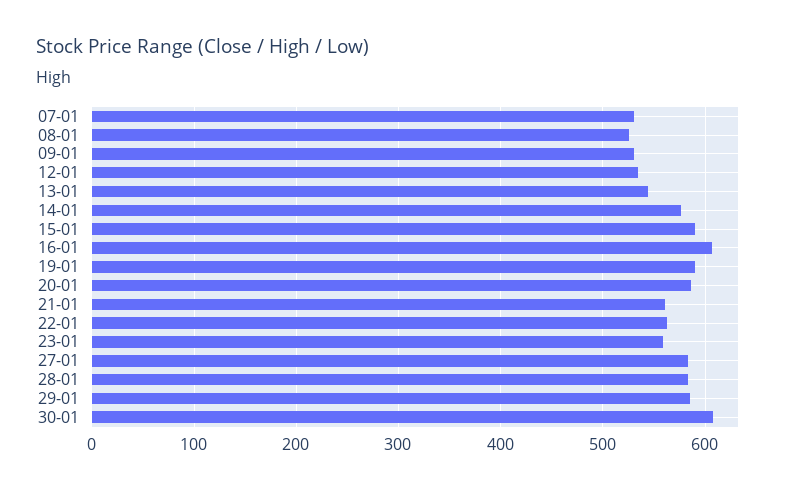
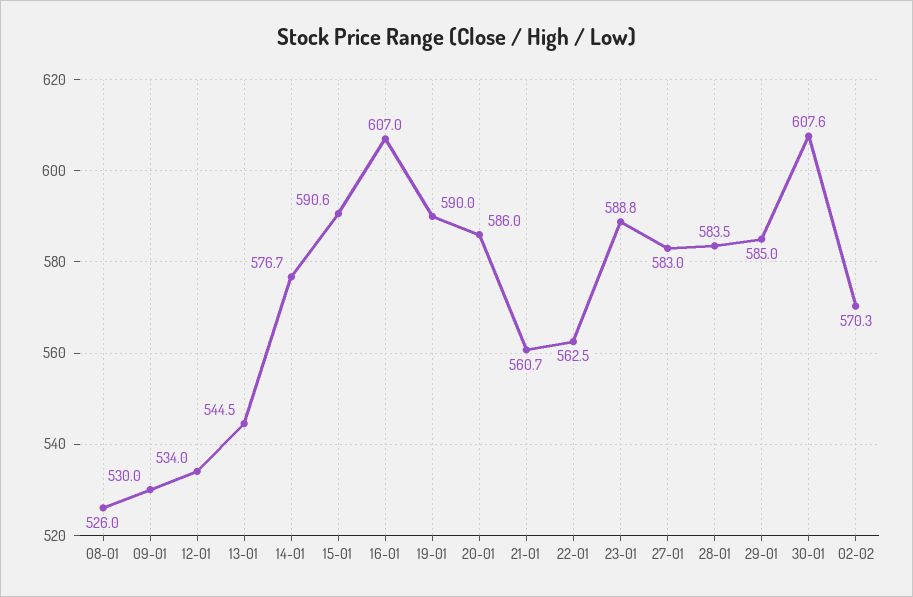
07-01: 530 -> none
23-01: 560 -> 588.8
02-02: none -> 570.3

